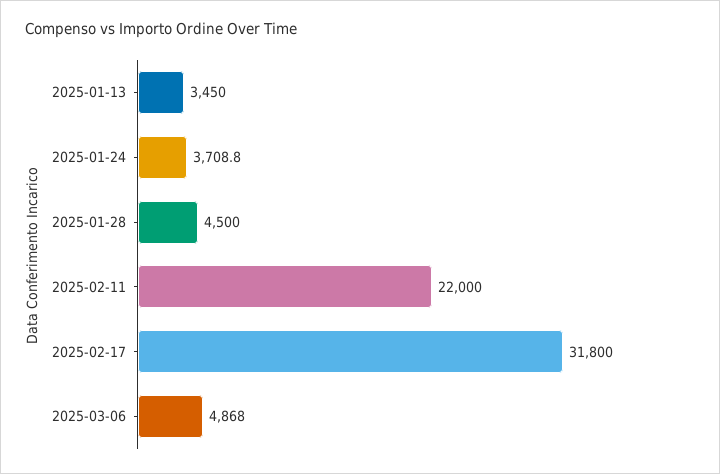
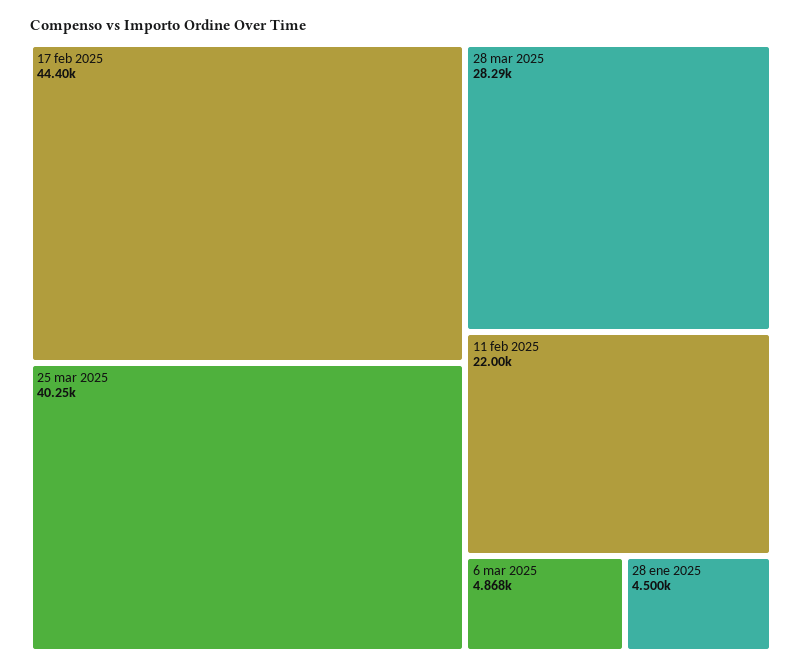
2025-01-13: 3450 -> none
2025-01-24: 3708.8 -> none
2025-02-17: 31800 -> 44400
25 mar 2025: none -> 40250
28 mar 2025: none -> 28290

